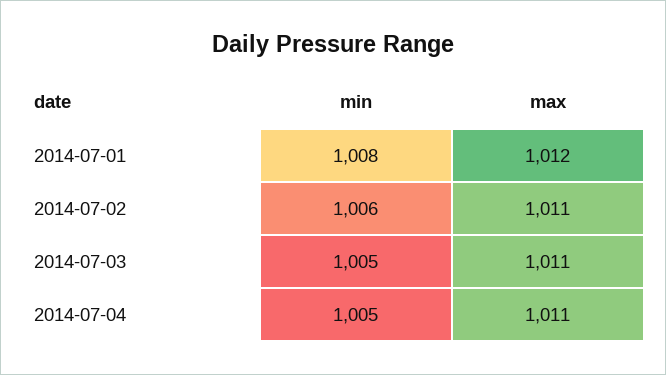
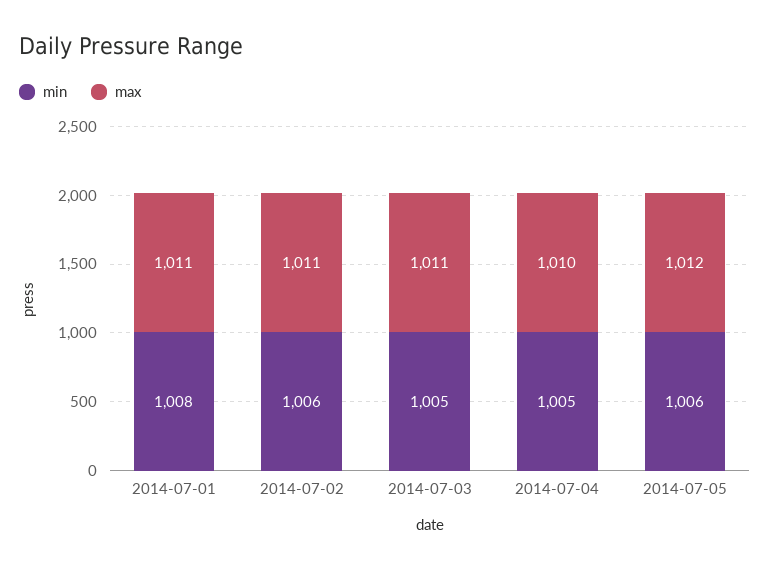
max, 2014-07-01: 1012 -> 1011
max, 2014-07-04: 1011 -> 1010
min, 2014-07-05: none -> 1006
max, 2014-07-05: none -> 1012

